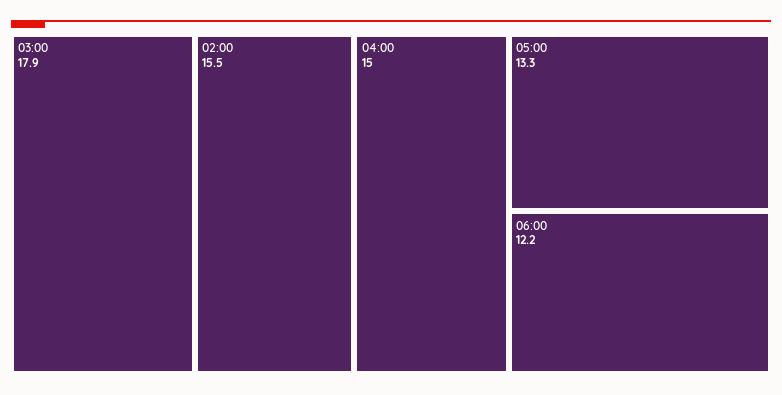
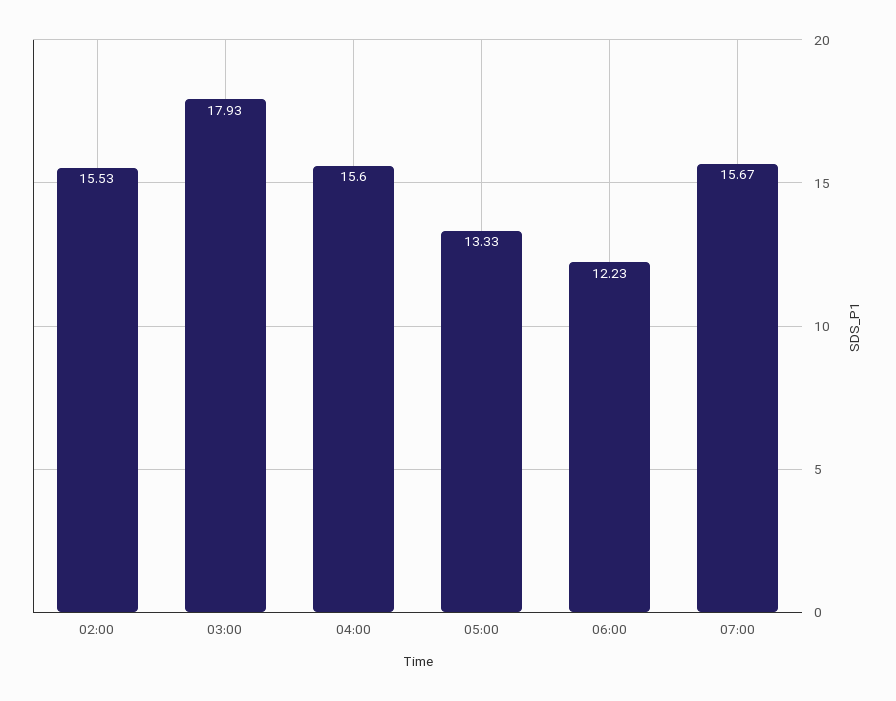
04:00: 15 -> 15.6
07:00: none -> 15.67

